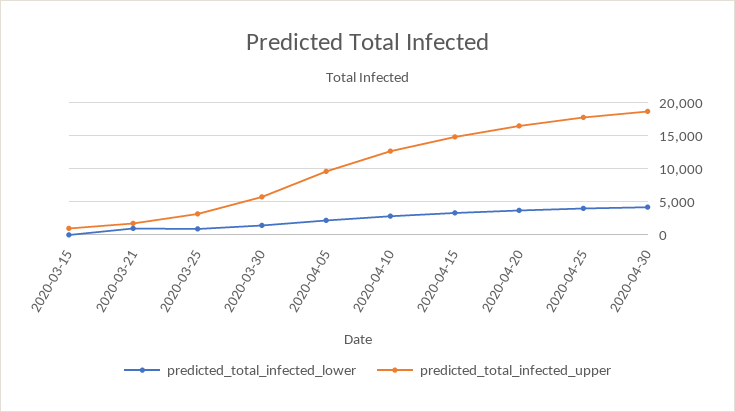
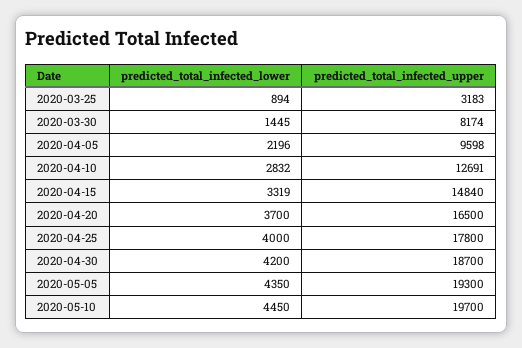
predicted_total_infected_lower, 2020-03-15: 0 -> none
predicted_total_infected_upper, 2020-03-15: 1000 -> none
predicted_total_infected_lower, 2020-03-21: 1000 -> none
predicted_total_infected_upper, 2020-03-21: 2000 -> none
predicted_total_infected_upper, 2020-03-30: 6000 -> 8174
predicted_total_infected_lower, 2020-05-05: none -> 4350
predicted_total_infected_upper, 2020-05-05: none -> 19300
predicted_total_infected_lower, 2020-05-10: none -> 4450
predicted_total_infected_upper, 2020-05-10: none -> 19700

